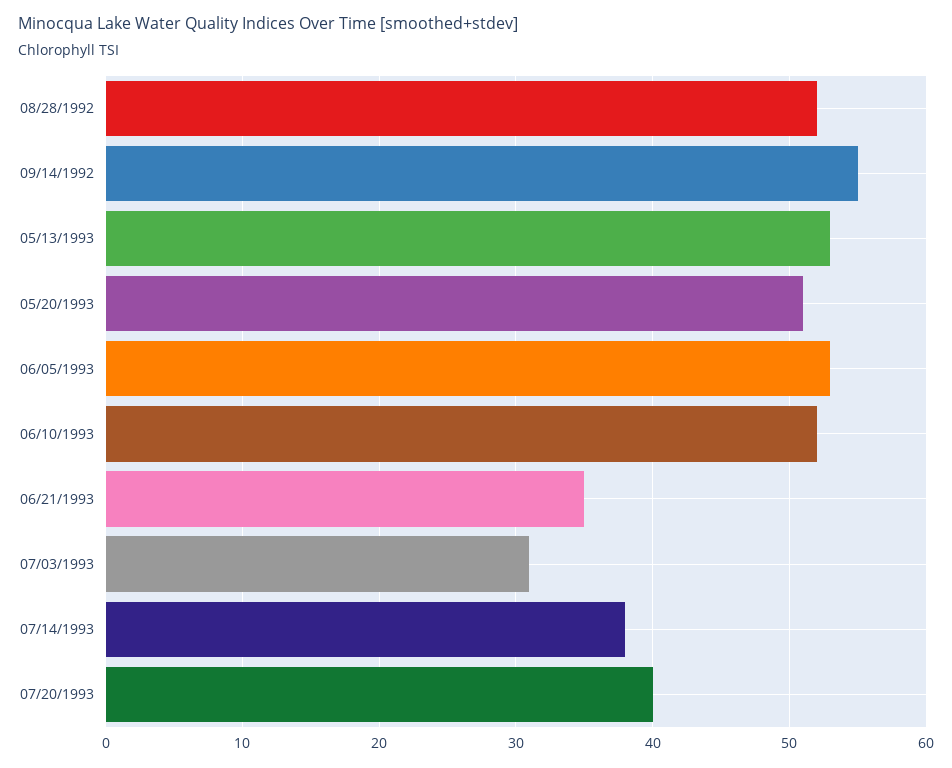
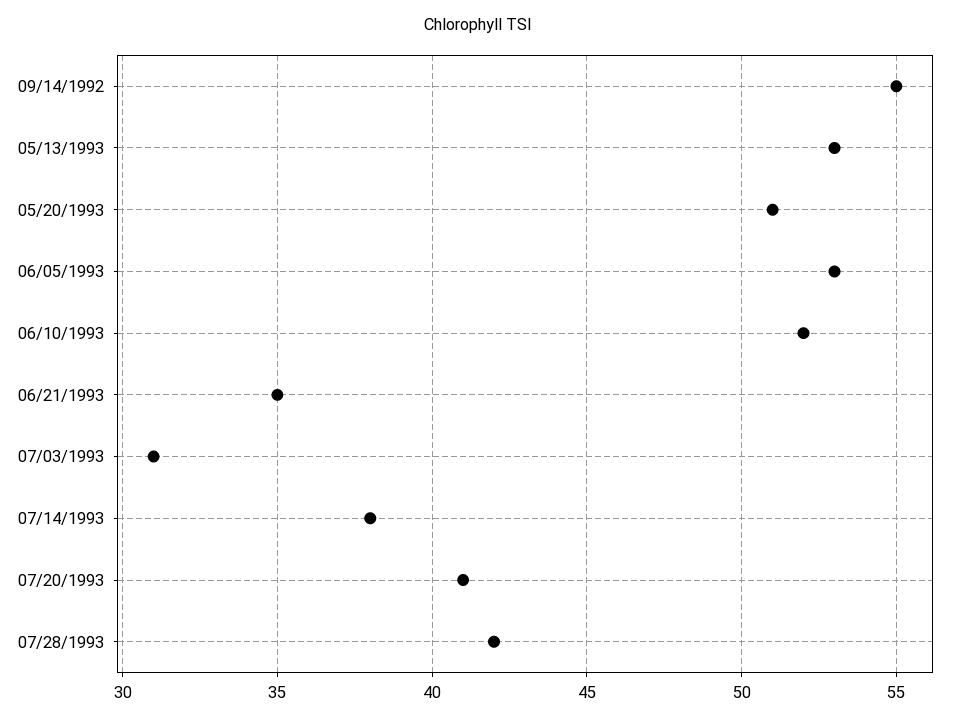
08/28/1992: 52 -> none
07/20/1993: 40 -> 41
07/28/1993: none -> 42

